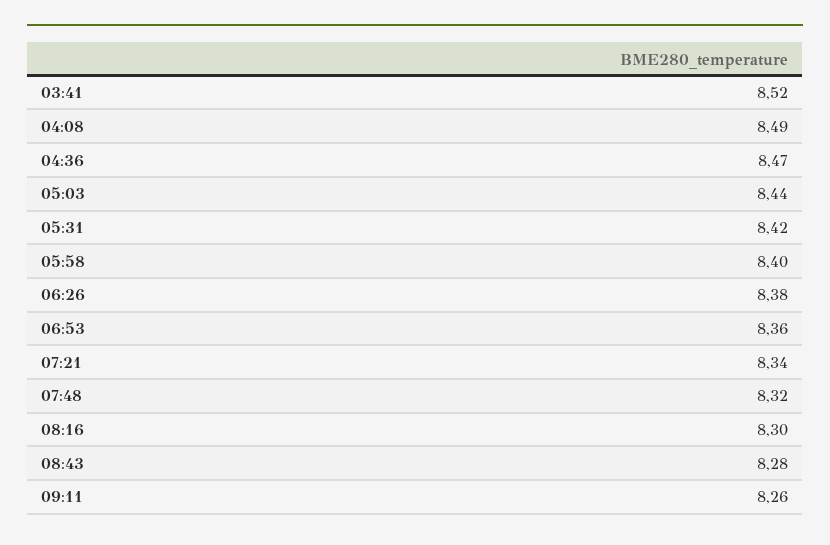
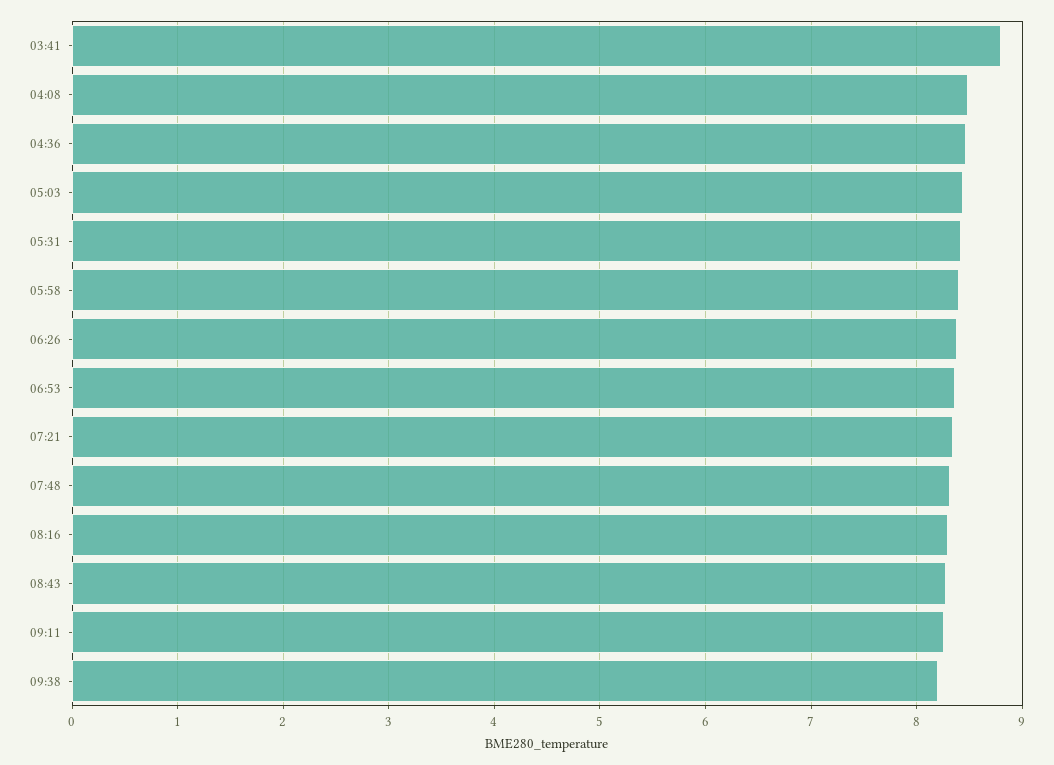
03:41: 8.52 -> 8.8
09:38: none -> 8.2

